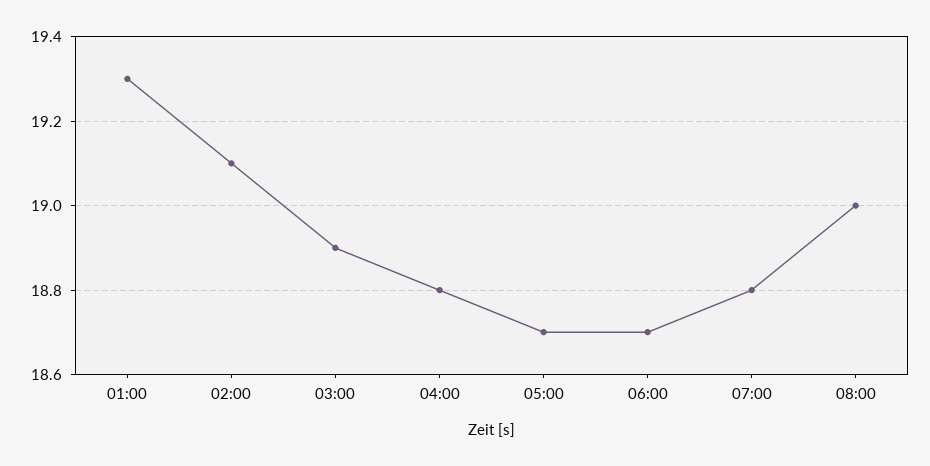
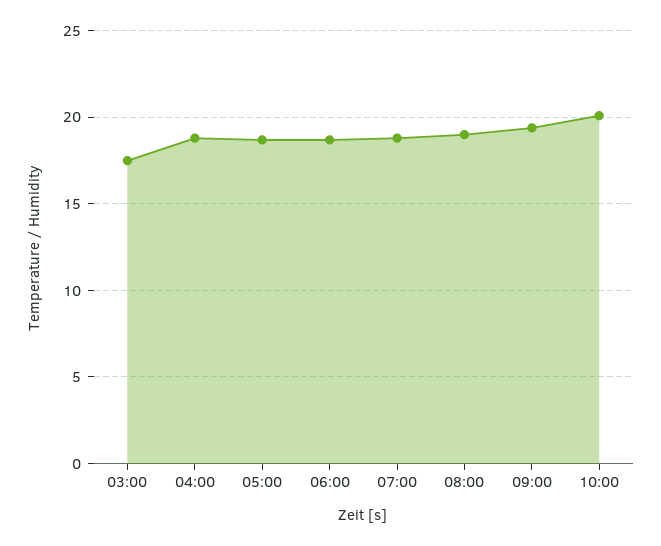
01:00: 19.3 -> none
02:00: 19.1 -> none
03:00: 18.9 -> 17.5
09:00: none -> 19.5
10:00: none -> 20

